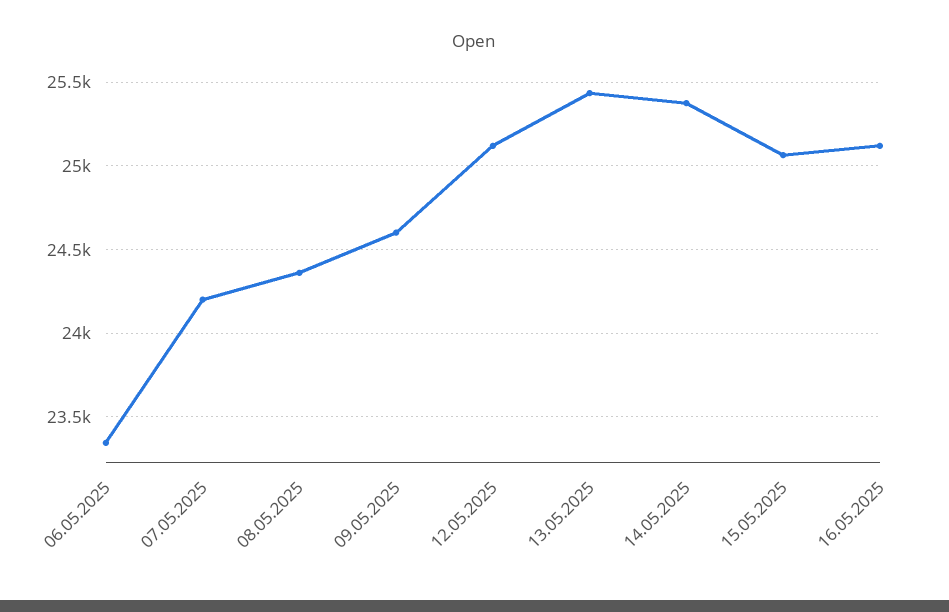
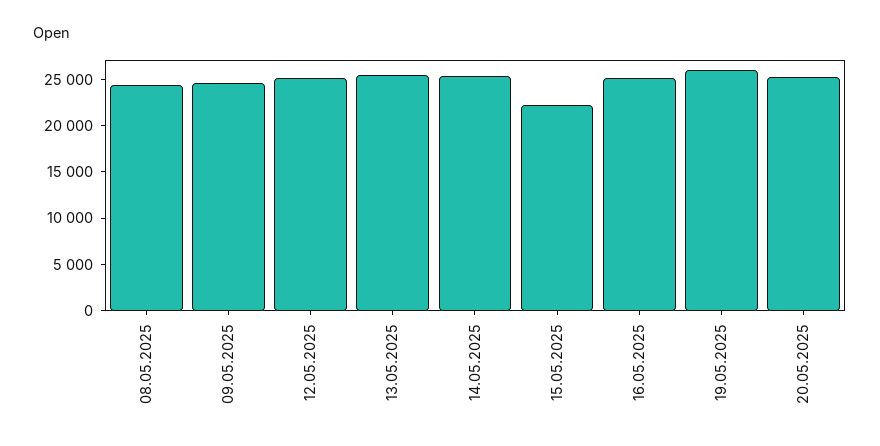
06.05.2025: 23350 -> none
07.05.2025: 24200 -> none
15.05.2025: 25050 -> 22000
19.05.2025: none -> 26000
20.05.2025: none -> 25000

